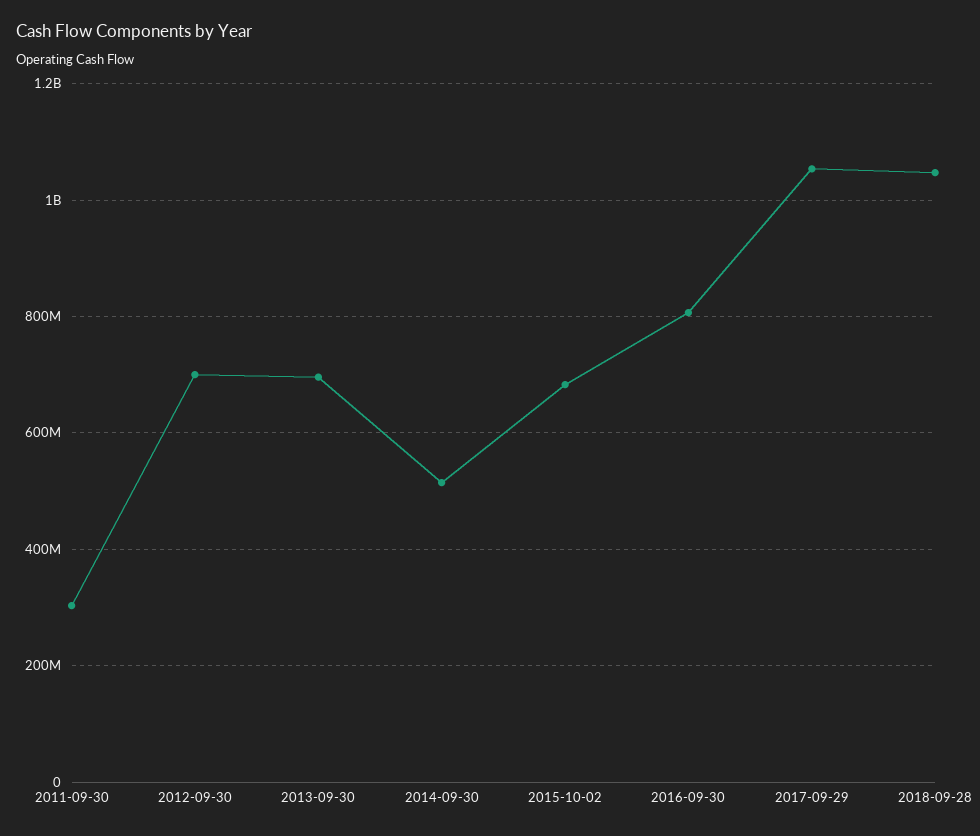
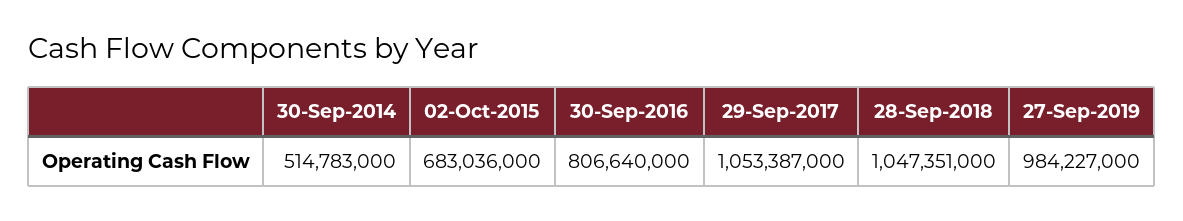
2011-09-30: 300000000 -> none
2012-09-30: 700000000 -> none
2013-09-30: 700000000 -> none
27-Sep-2019: none -> 984227000

